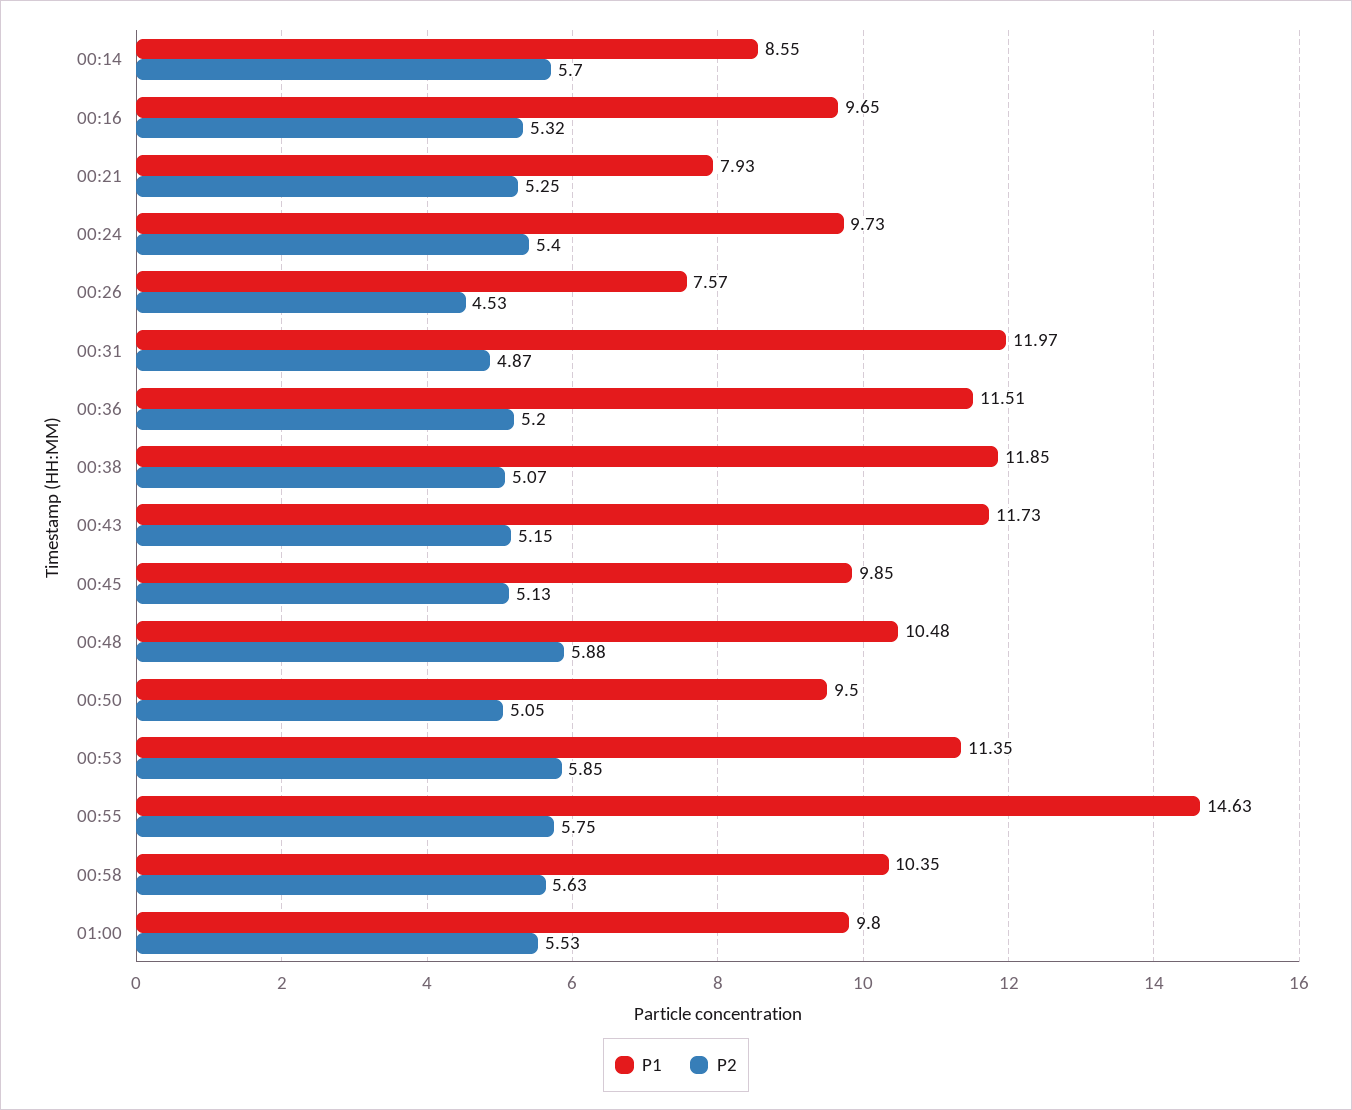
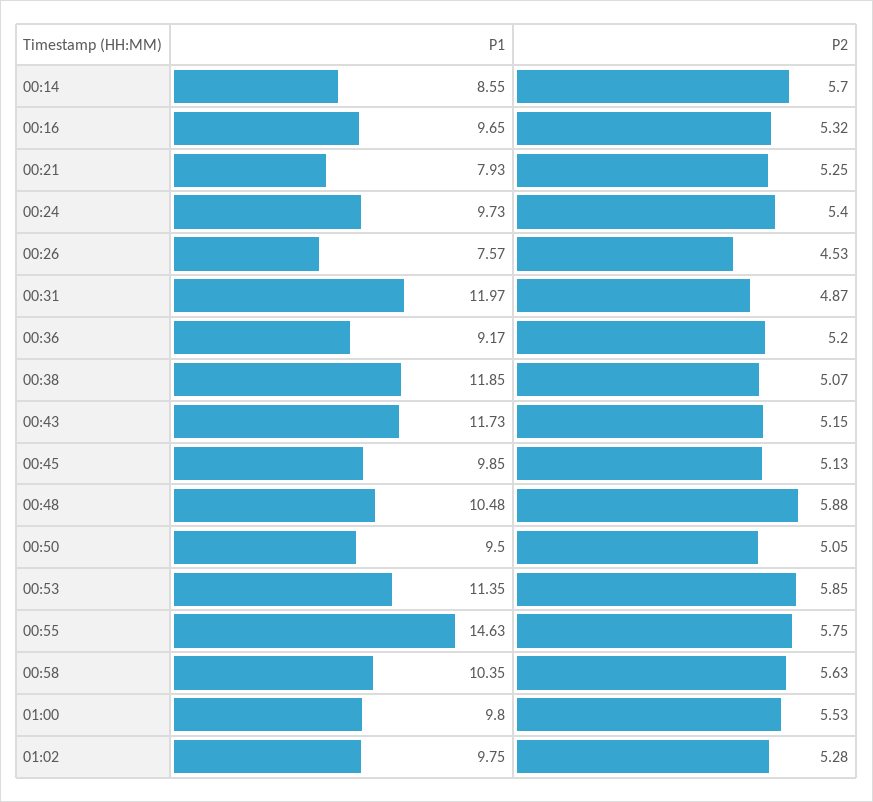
P1, 00:36: 11.51 -> 9.17
P1, 01:02: none -> 9.75
P2, 01:02: none -> 5.28

